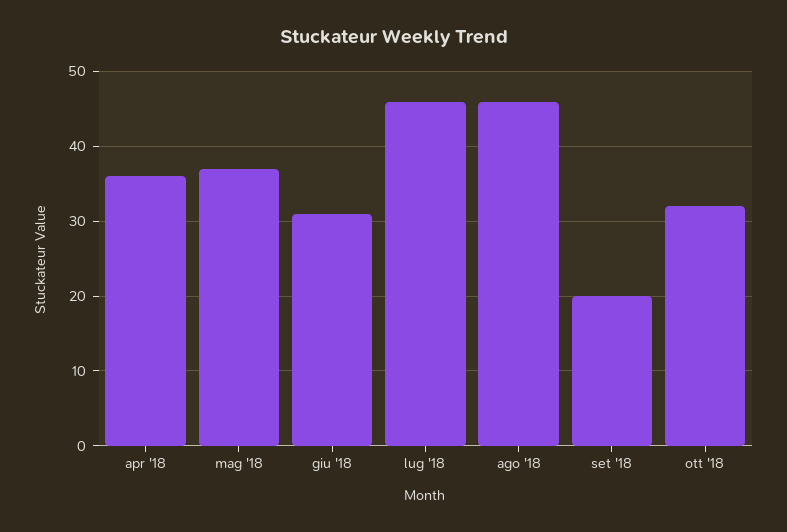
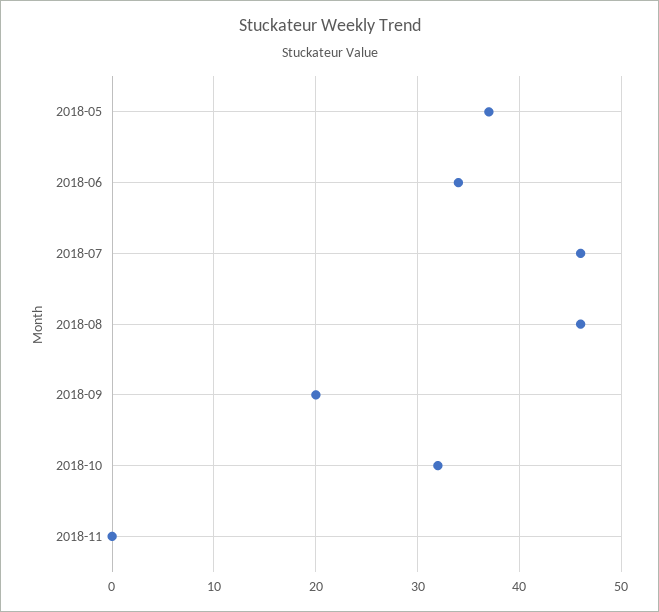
apr '18: 36 -> none
giu '18: 31 -> 34
2018-11: none -> 0

